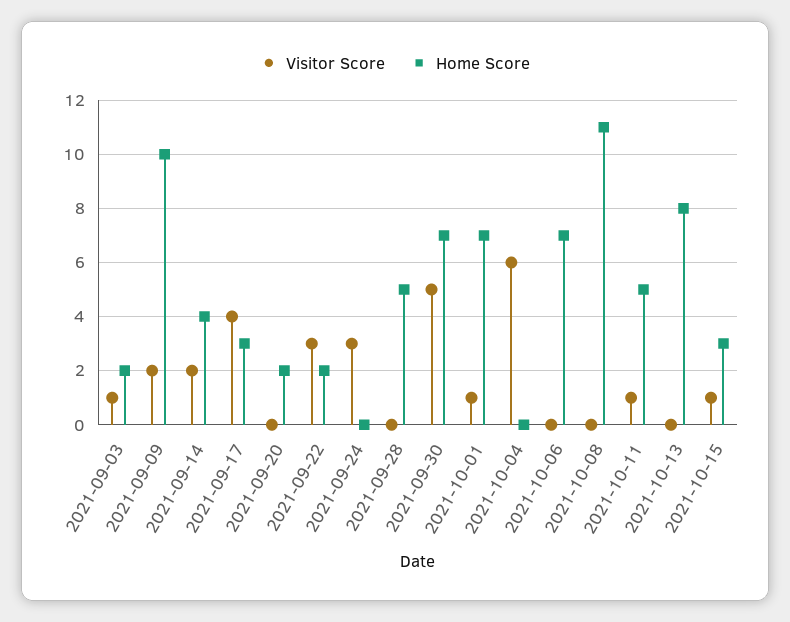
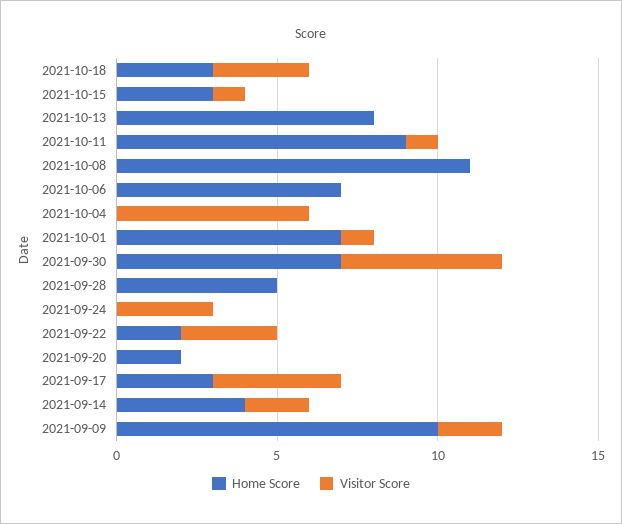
Visitor Score, 2021-09-03: 1 -> none
Home Score, 2021-09-03: 2 -> none
Home Score, 2021-10-11: 5 -> 9
Home Score, 2021-10-18: none -> 3
Visitor Score, 2021-10-18: none -> 3

